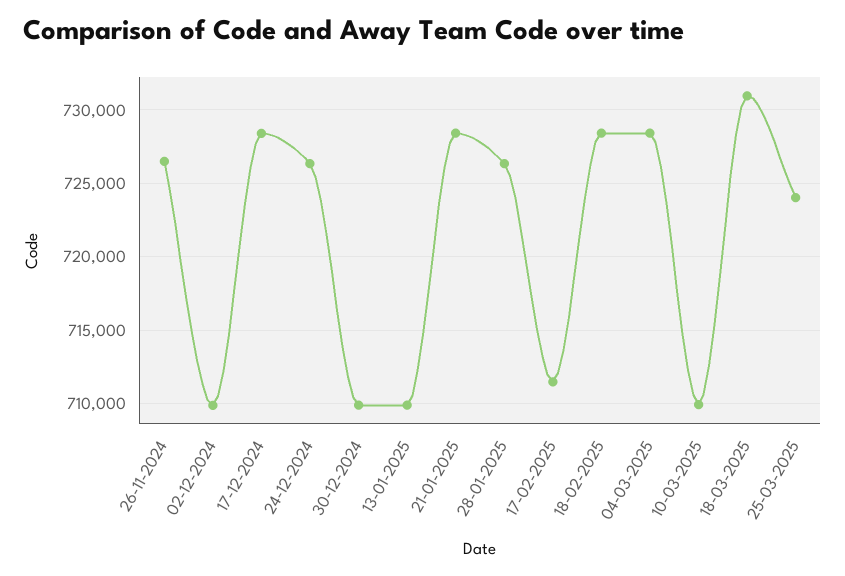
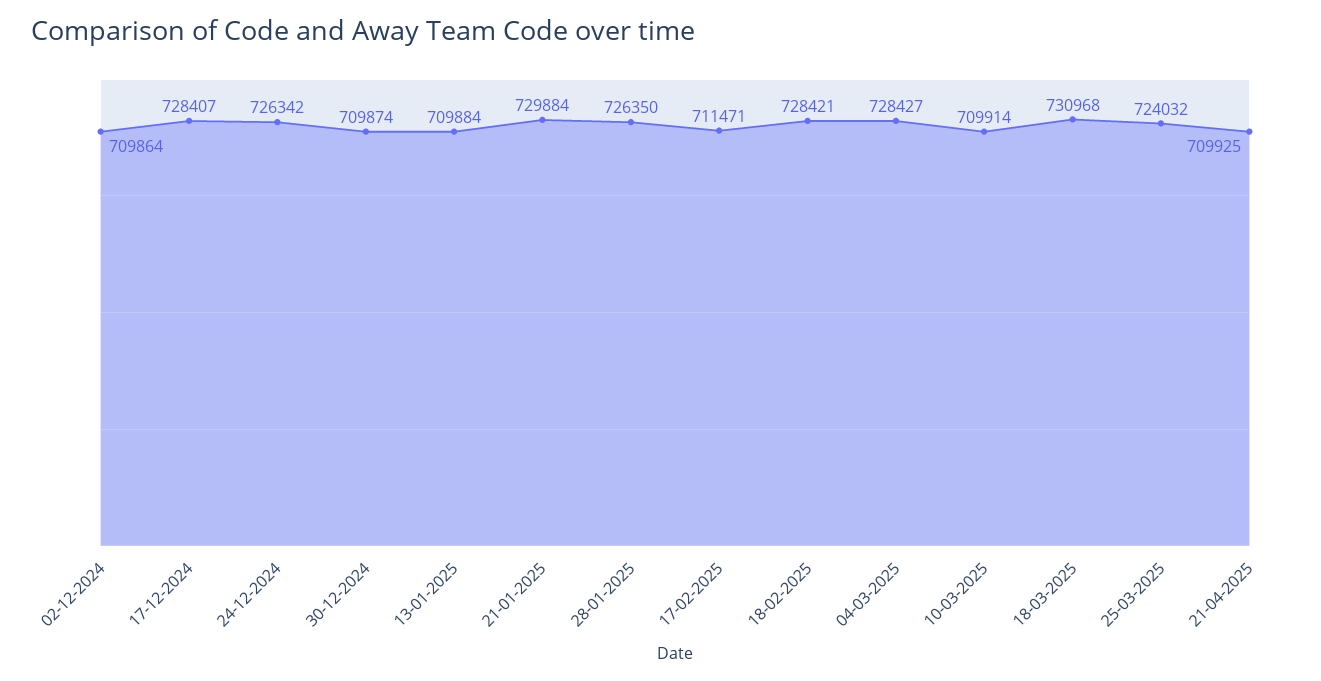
26-11-2024: 726500 -> none
21-01-2025: 728500 -> 729884
21-04-2025: none -> 709925

